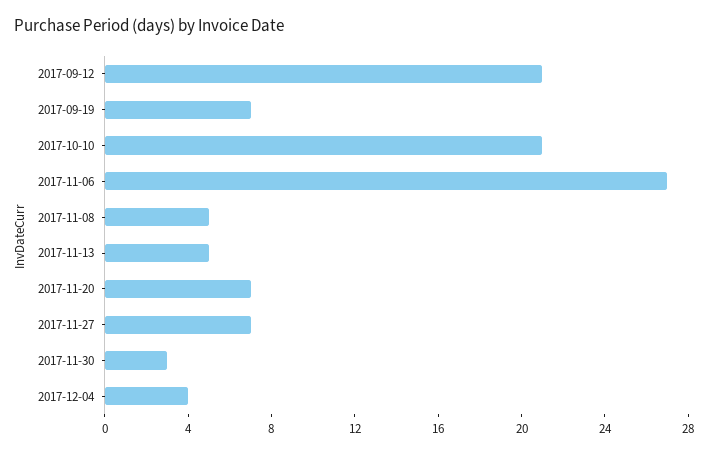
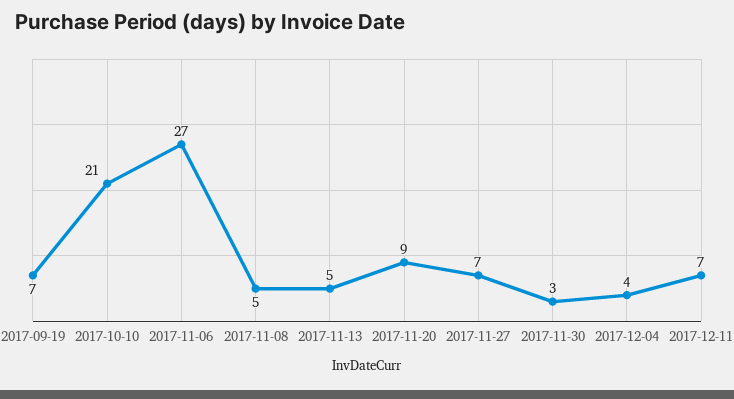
2017-09-12: 21 -> none
2017-11-20: 7 -> 9
2017-12-11: none -> 7

